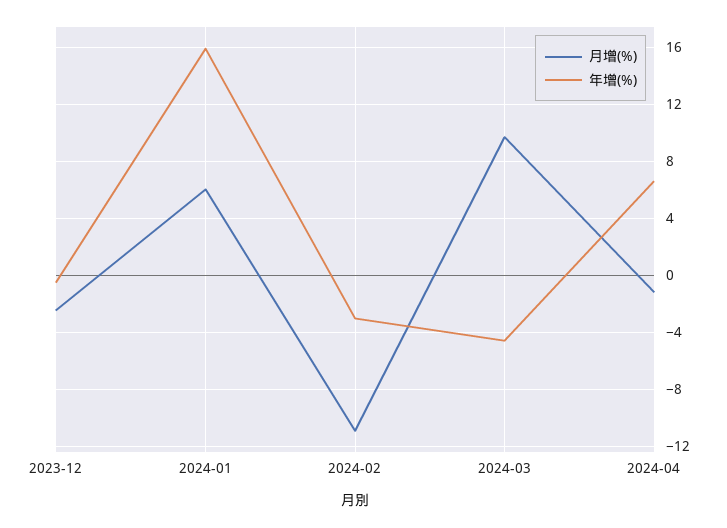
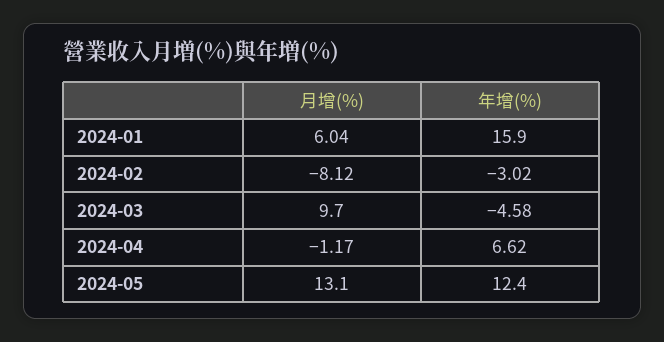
月增(%), 2023-12: -2.5 -> none
年增(%), 2023-12: -0.5 -> none
月增(%), 2024-02: -11 -> -8.12
月增(%), 2024-05: none -> 13.1
年增(%), 2024-05: none -> 12.4

